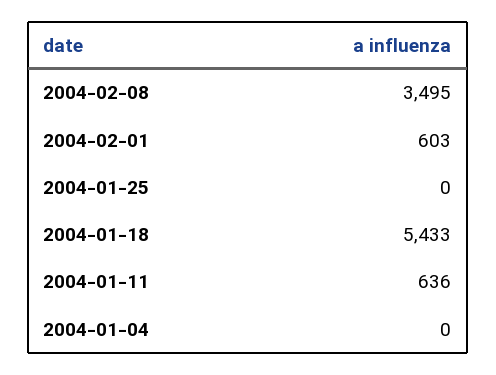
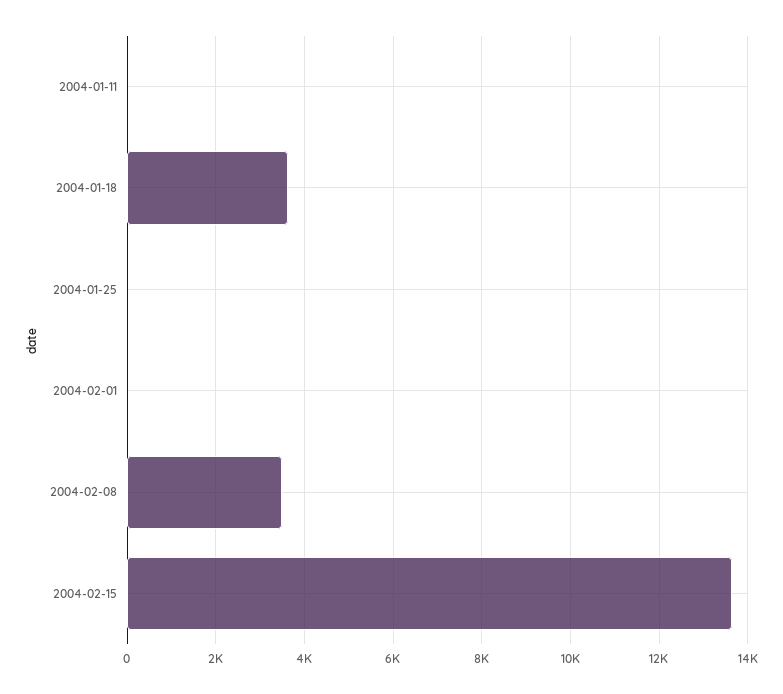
2004-02-01: 603 -> 0
2004-01-18: 5433 -> 3600
2004-01-11: 636 -> 0
2004-01-04: 0 -> none
2004-02-15: none -> 13600

